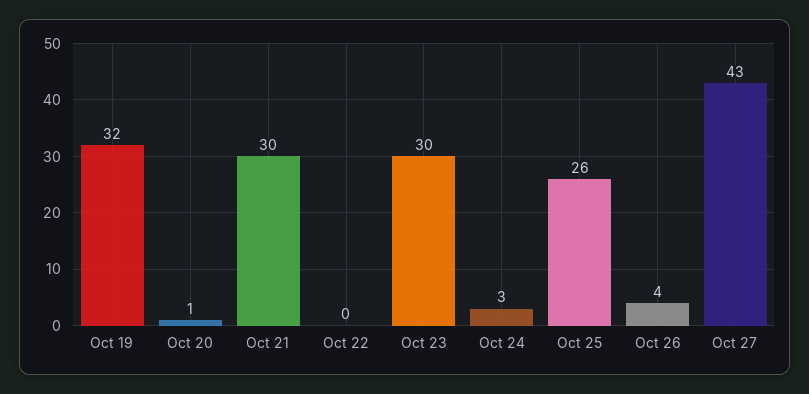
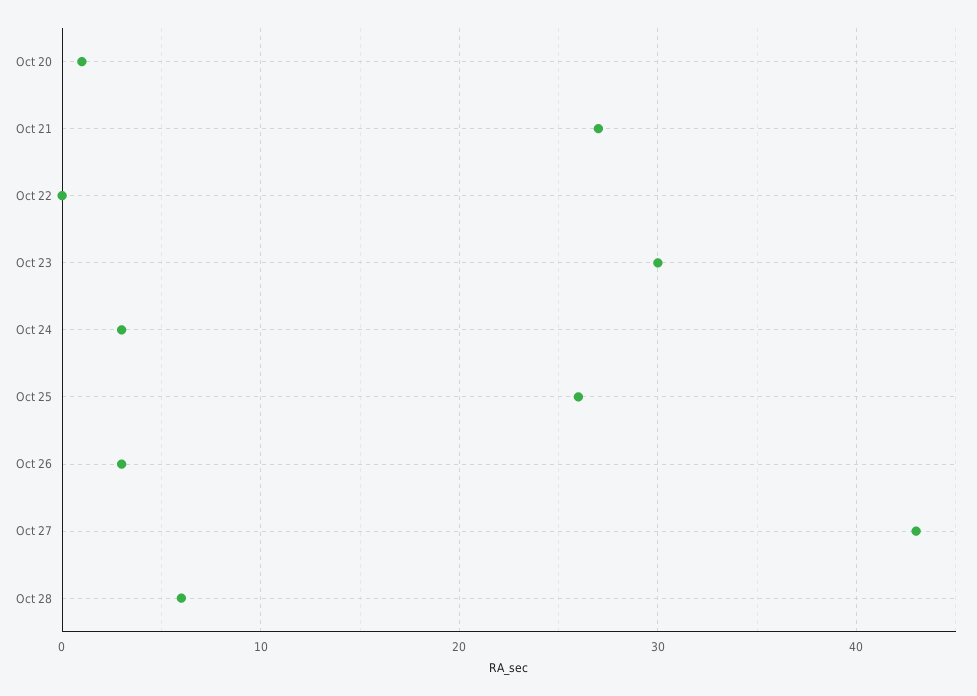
Oct 19: 32 -> none
Oct 21: 30 -> 27
Oct 26: 4 -> 3
Oct 28: none -> 6

